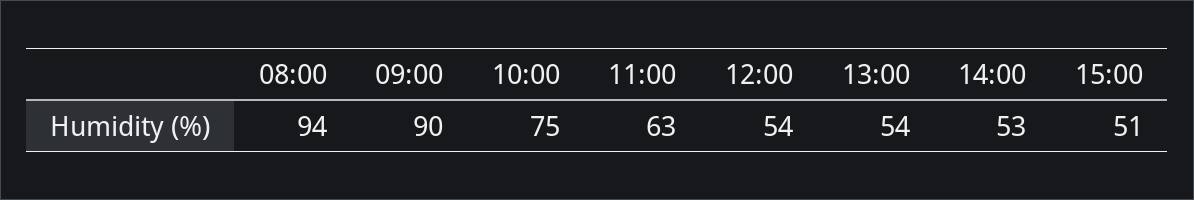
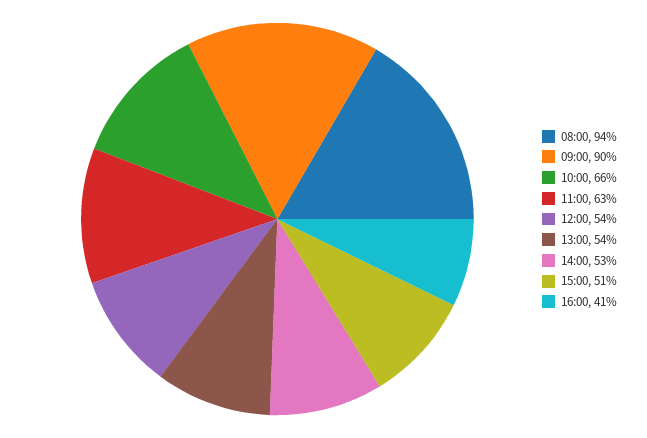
10:00: 75 -> 66
16:00: none -> 41

